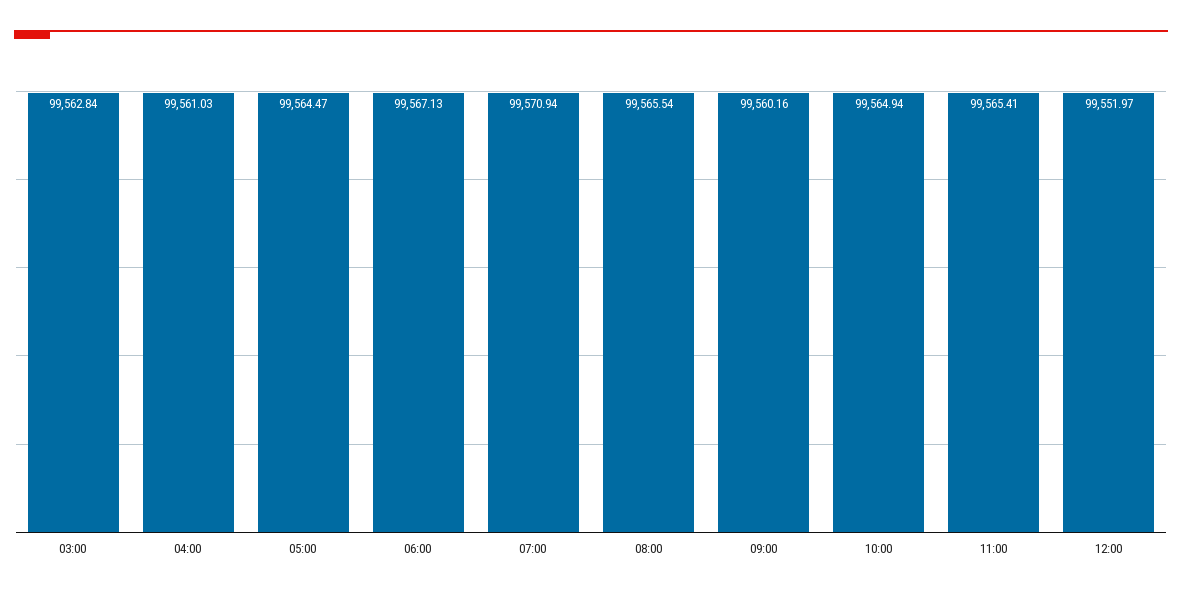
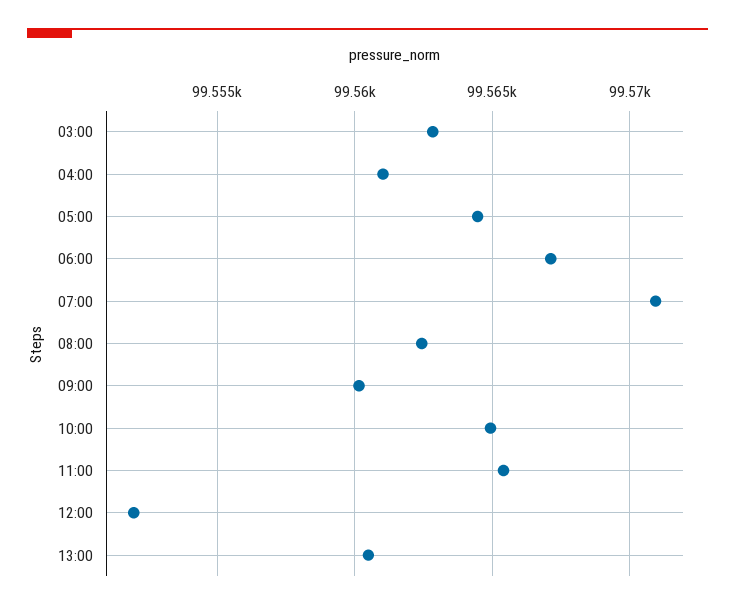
08:00: 99565.54 -> 99562.5
13:00: none -> 99560.5

